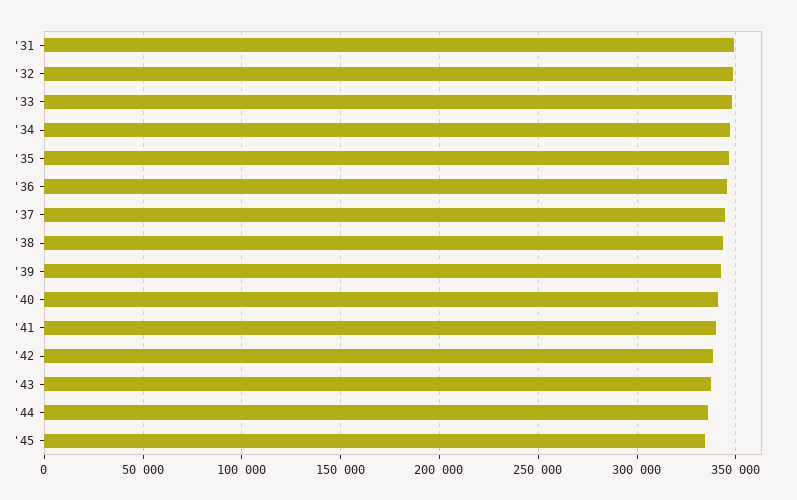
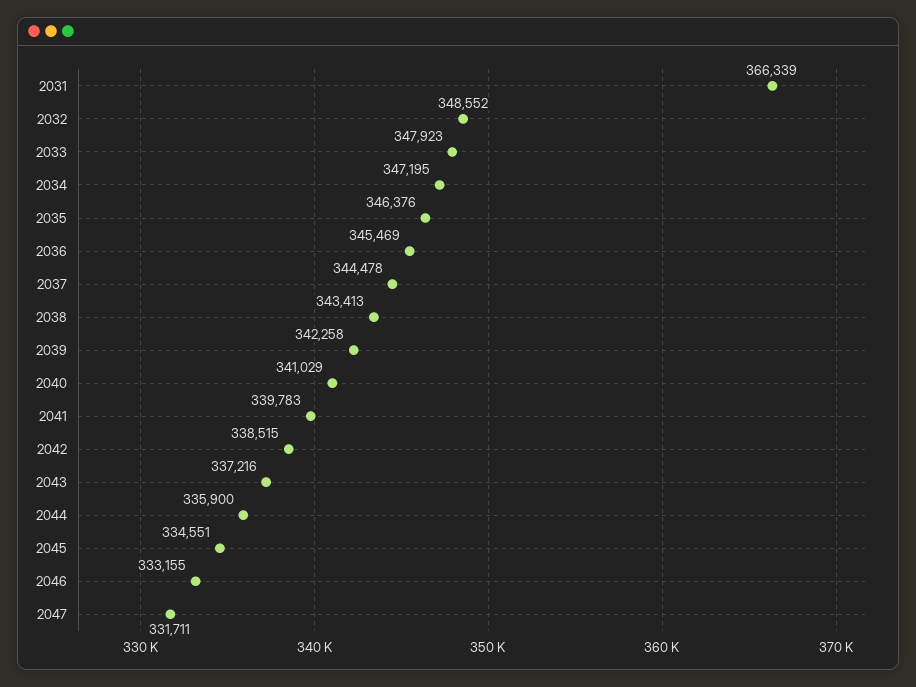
'31: 350000 -> 366339
2046: none -> 333155
2047: none -> 331711

